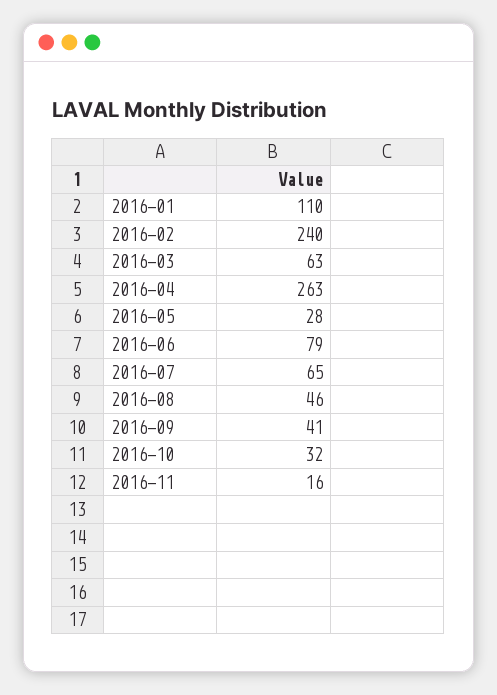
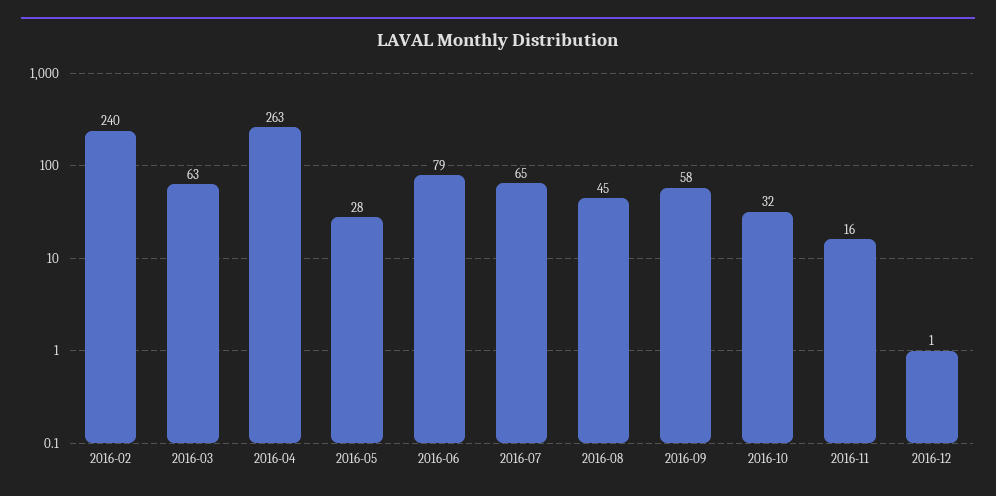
2016-01: 110 -> none
2016-08: 46 -> 45
2016-09: 41 -> 58
2016-12: none -> 1

